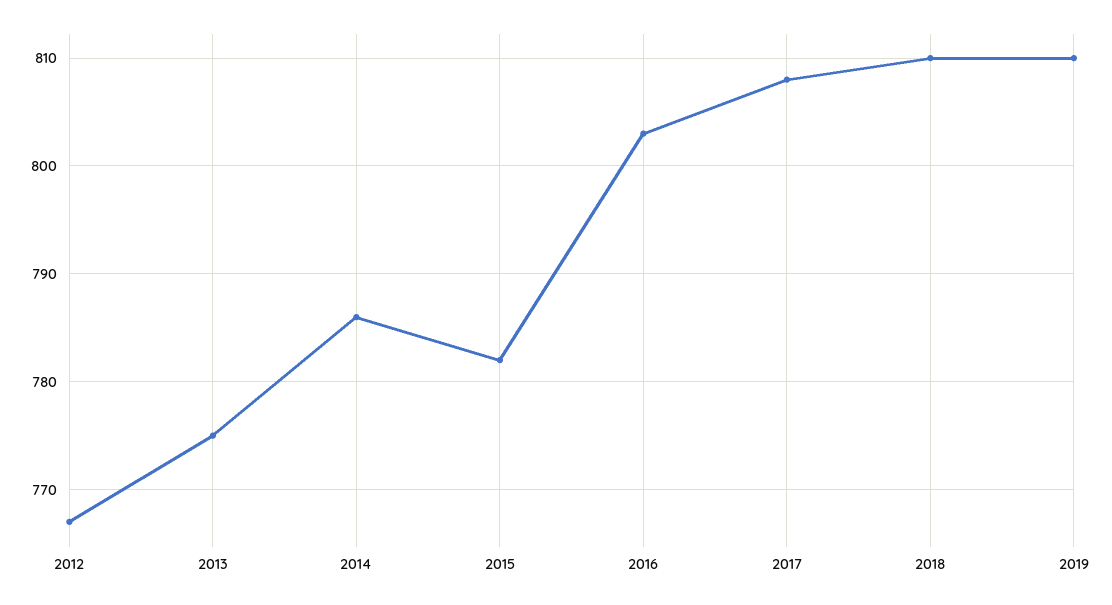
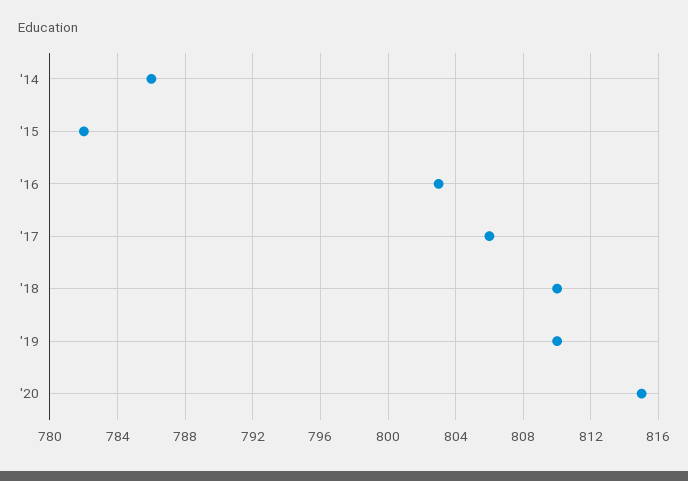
2012: 767 -> none
2013: 775 -> none
2017: 808 -> 806
'20: none -> 815

